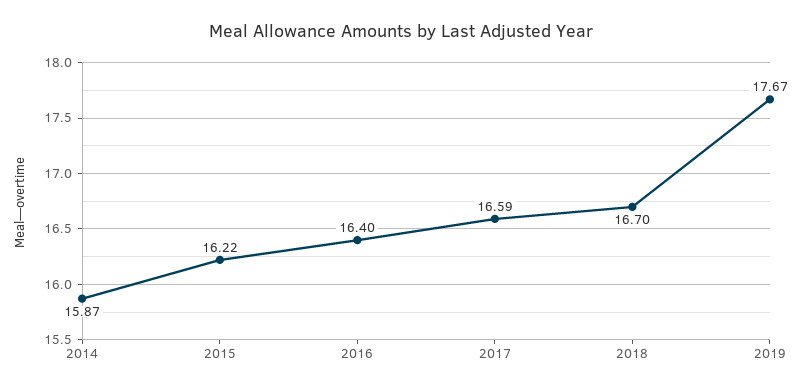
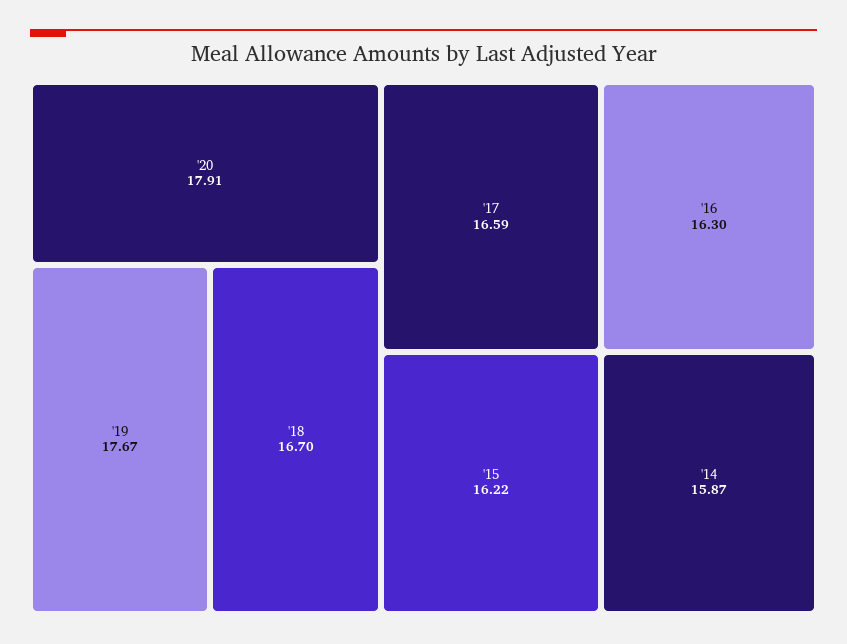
2016: 16.4 -> 16.3
'20: none -> 17.91

